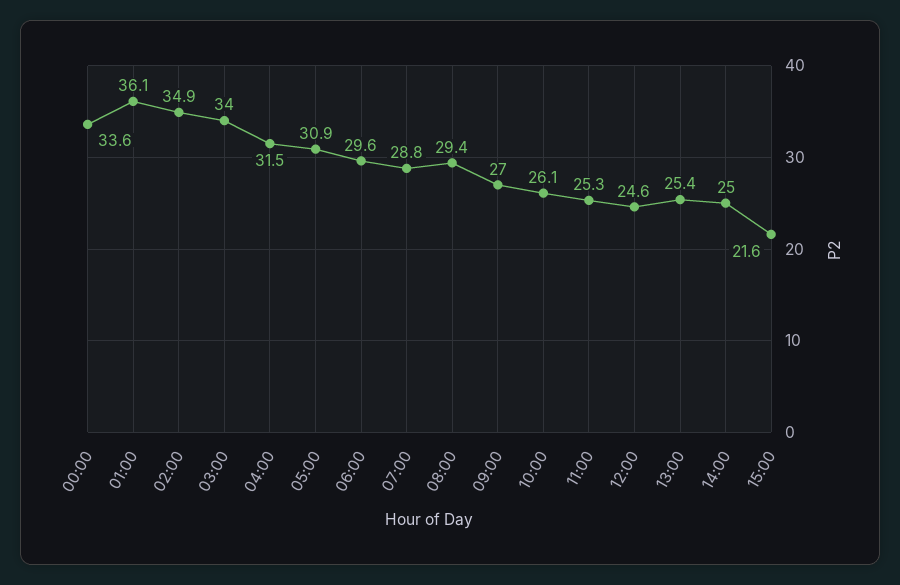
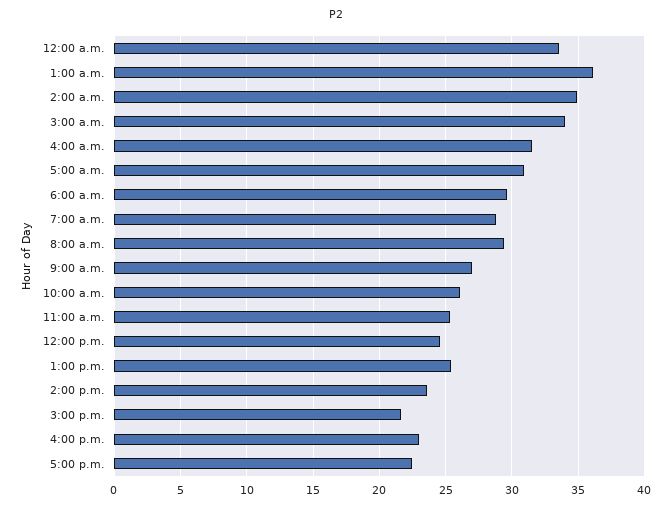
14:00: 25 -> 23.5
4:00 p.m.: none -> 23
5:00 p.m.: none -> 22.5

